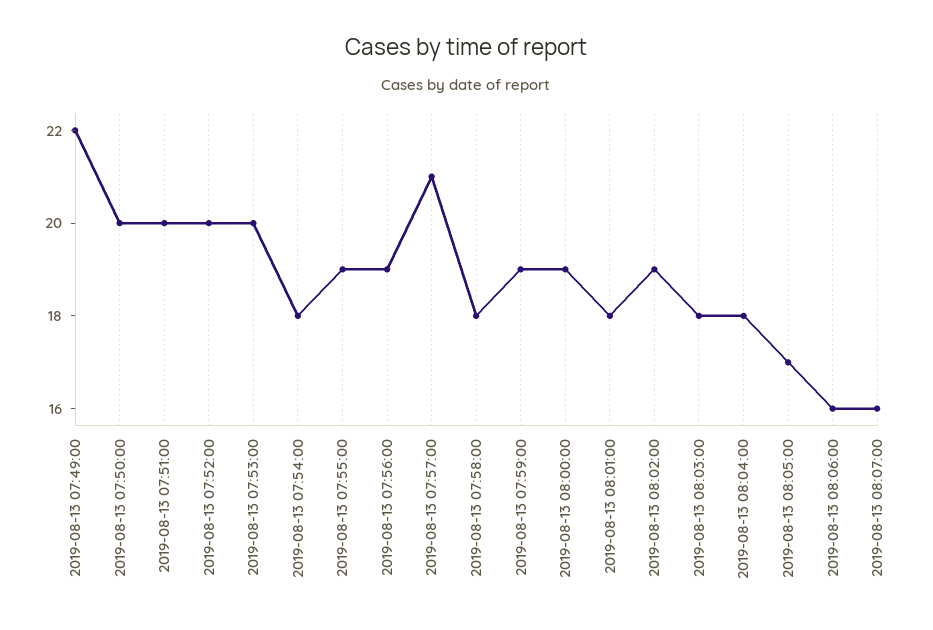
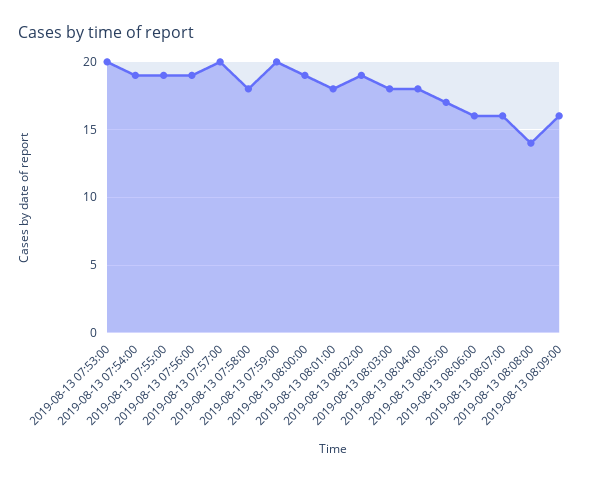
2019-08-13 07:49:00: 22 -> none
2019-08-13 07:50:00: 20 -> none
2019-08-13 07:51:00: 20 -> none
2019-08-13 07:52:00: 20 -> none
2019-08-13 07:54:00: 18 -> 19
2019-08-13 07:57:00: 21 -> 20
2019-08-13 07:59:00: 19 -> 20
2019-08-13 08:08:00: none -> 14
2019-08-13 08:09:00: none -> 16

